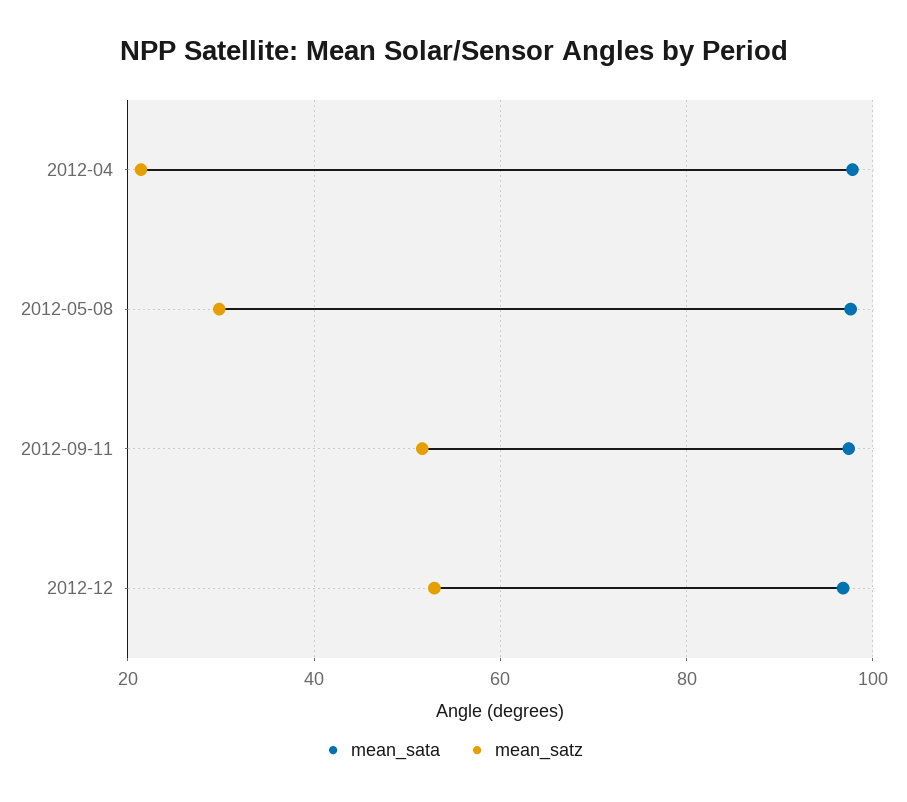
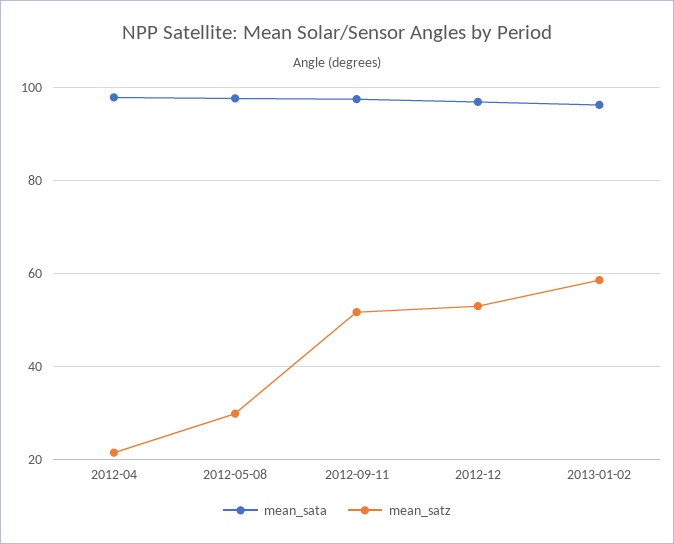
mean_sata, 2013-01-02: none -> 96
mean_satz, 2013-01-02: none -> 58

